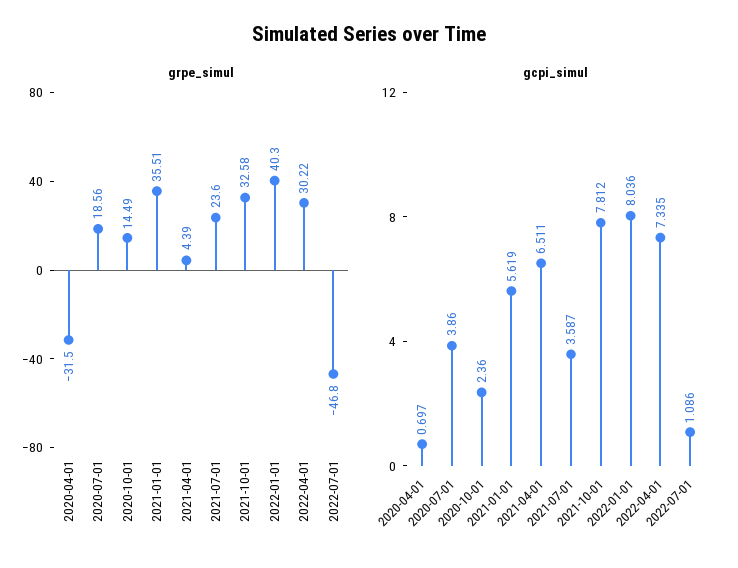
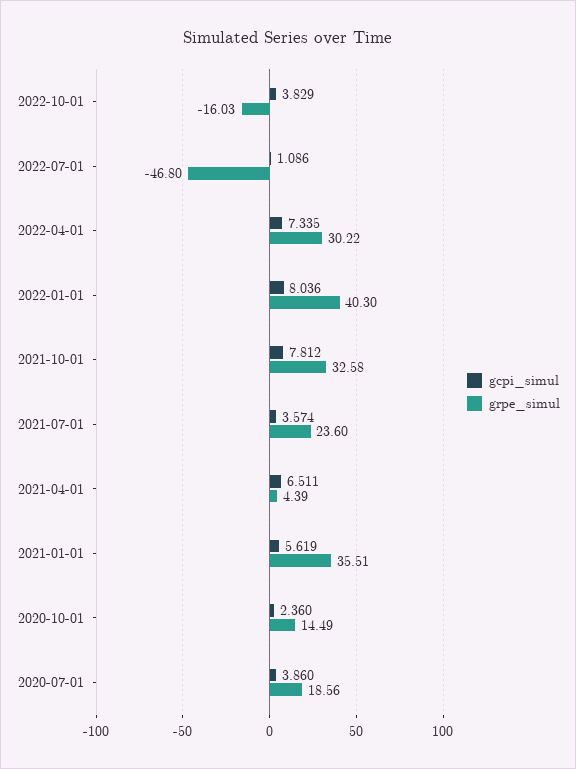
grpe_simul, 2020-04-01: -31.5 -> none
gcpi_simul, 2020-04-01: 0.697 -> none
gcpi_simul, 2021-07-01: 3.587 -> 3.574
gcpi_simul, 2022-10-01: none -> 3.829
grpe_simul, 2022-10-01: none -> -16.03

